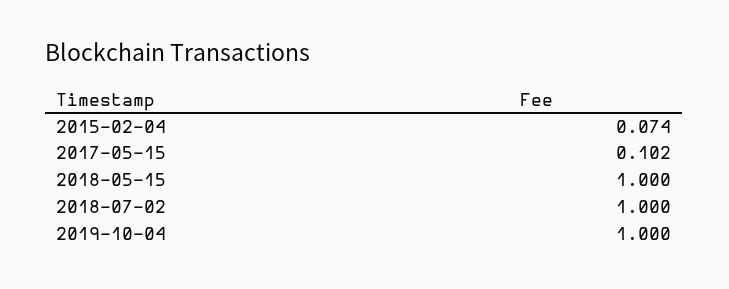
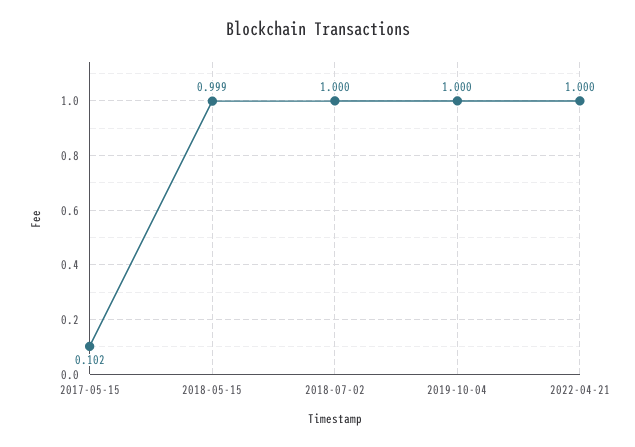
2015-02-04: 0.074 -> none
2018-05-15: 1 -> 0.999
2022-04-21: none -> 1

